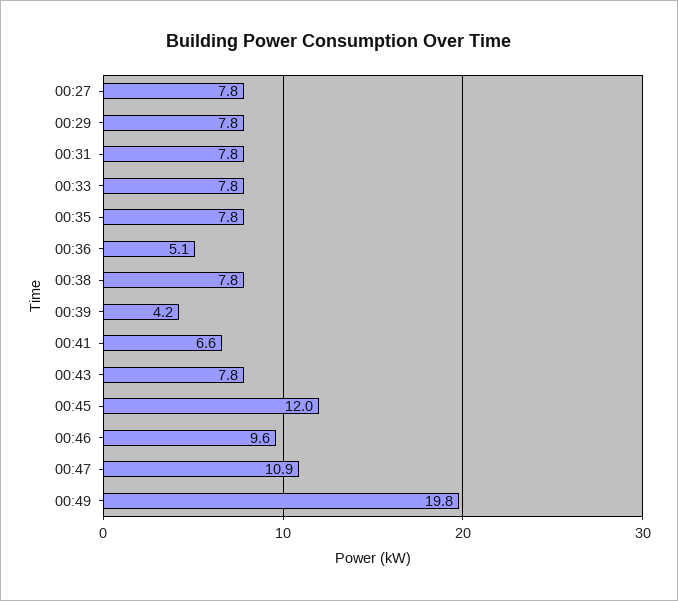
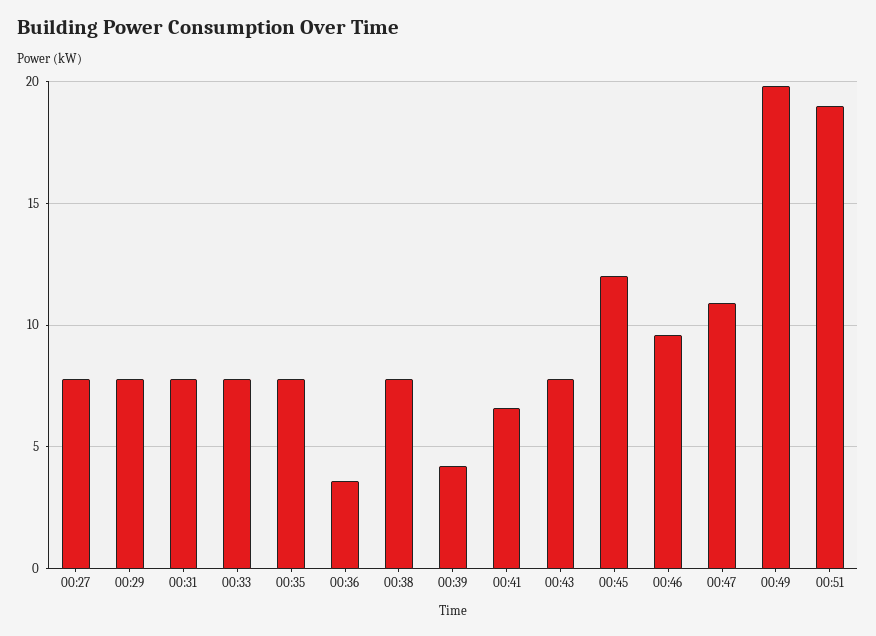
00:36: 5.1 -> 3.5
00:51: none -> 19

